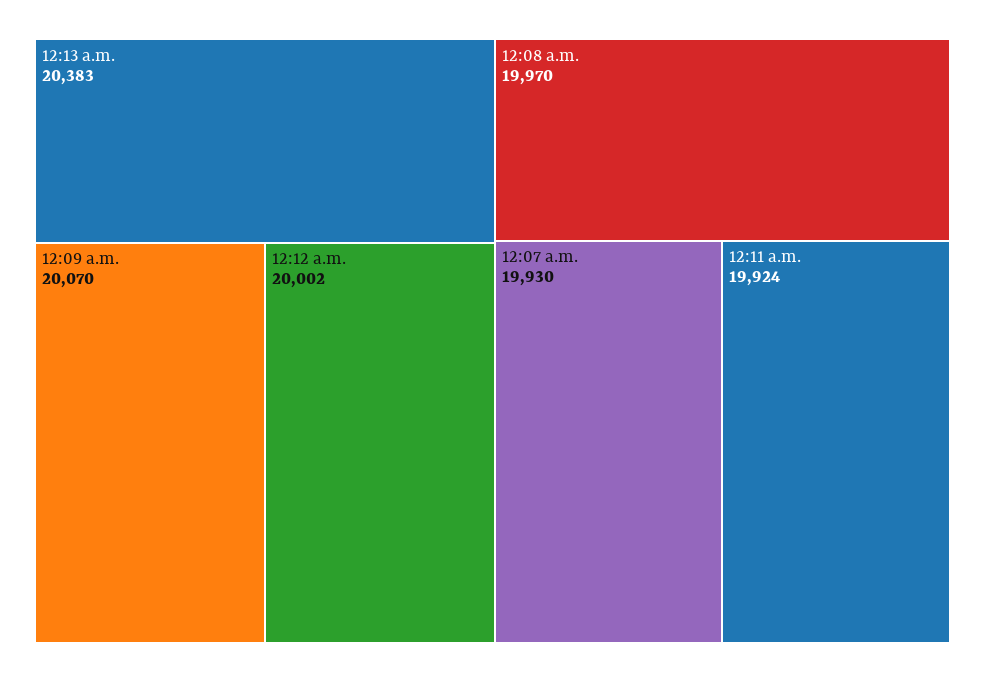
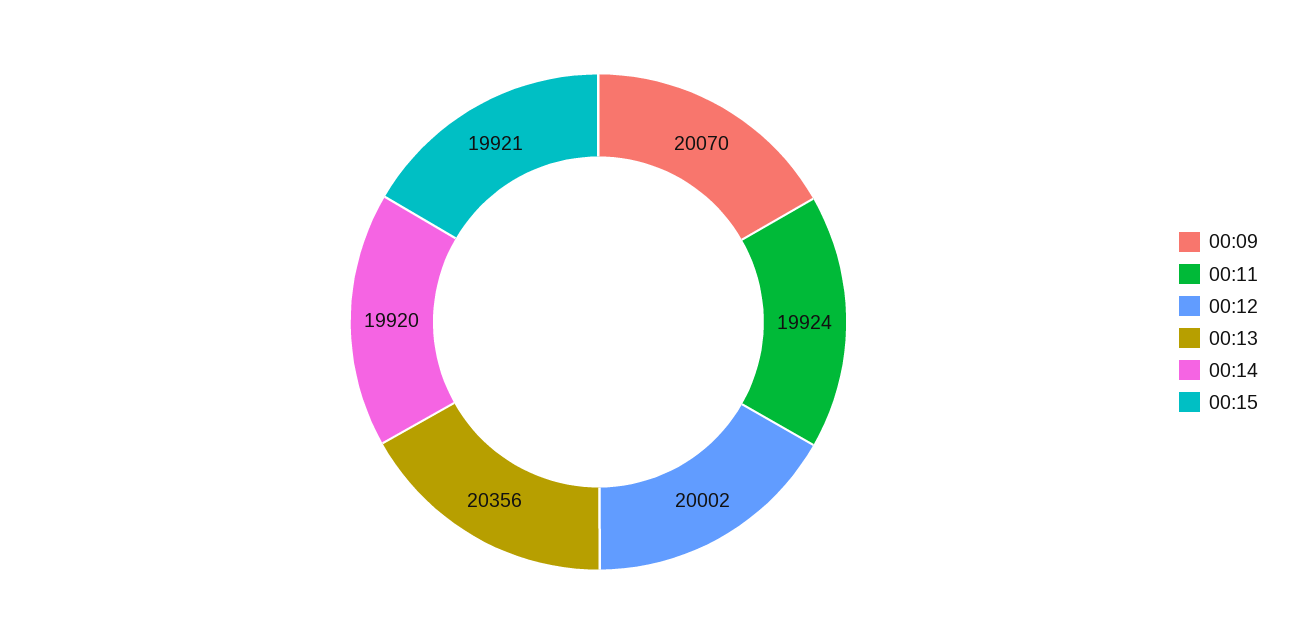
12:13 a.m.: 20383 -> 20356
12:08 a.m.: 19970 -> none
12:07 a.m.: 19930 -> none
00:14: none -> 19920
00:15: none -> 19921

